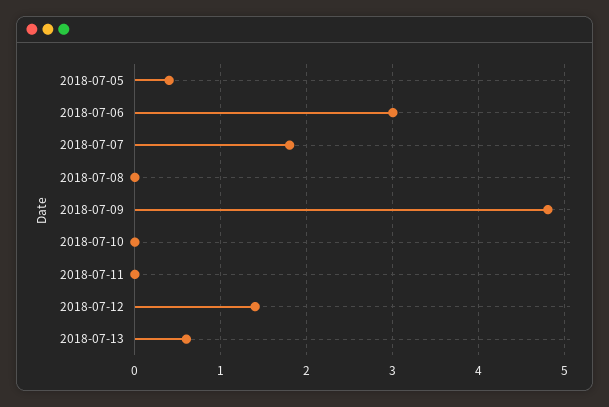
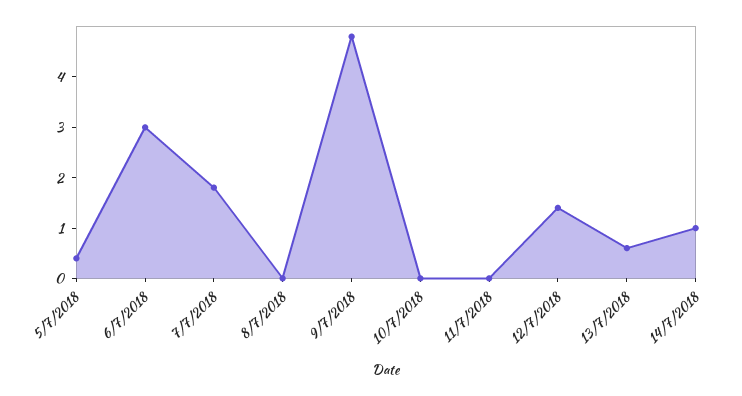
14/7/2018: none -> 1

